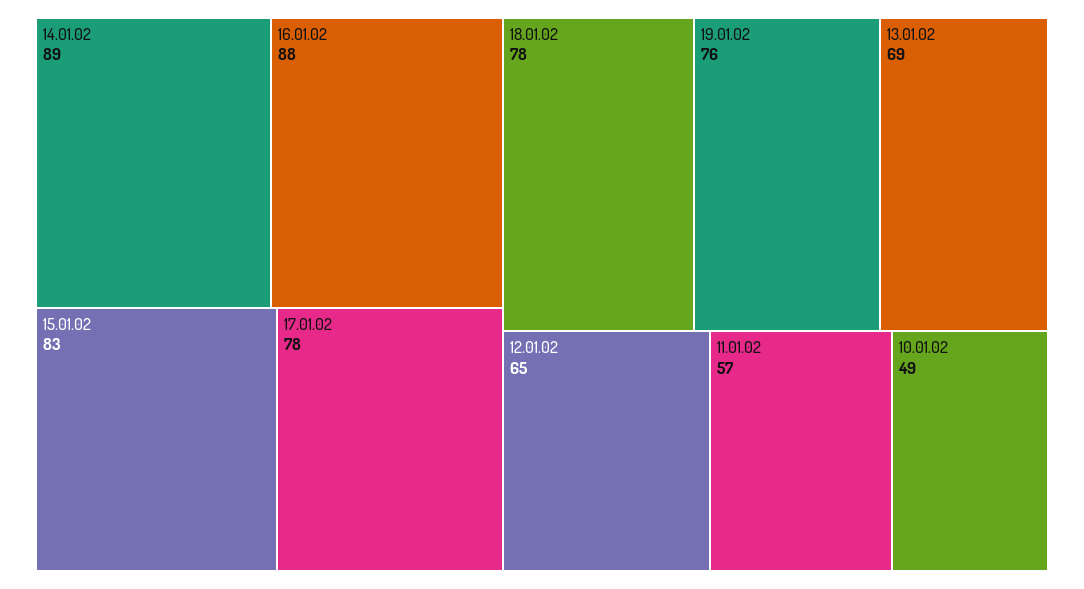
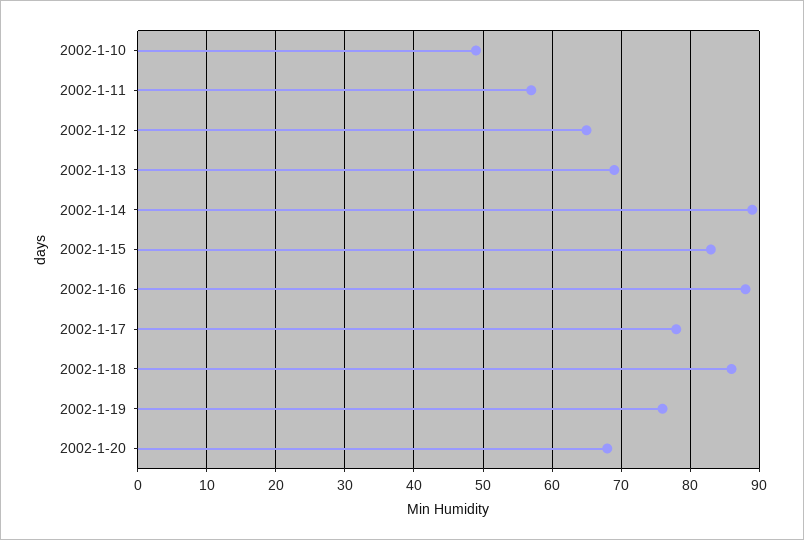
18.01.02: 78 -> 86
2002-1-20: none -> 68

